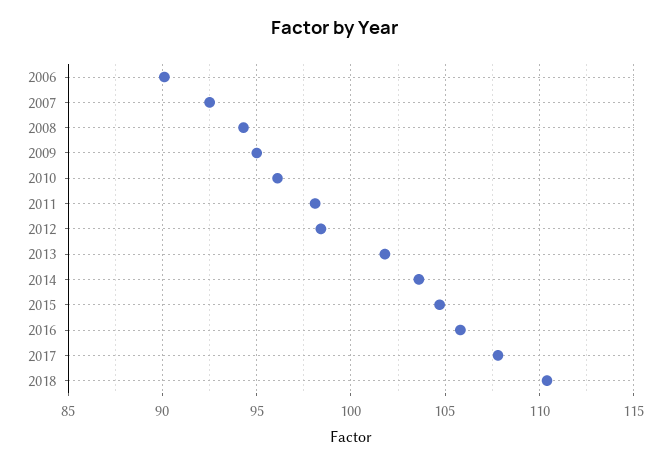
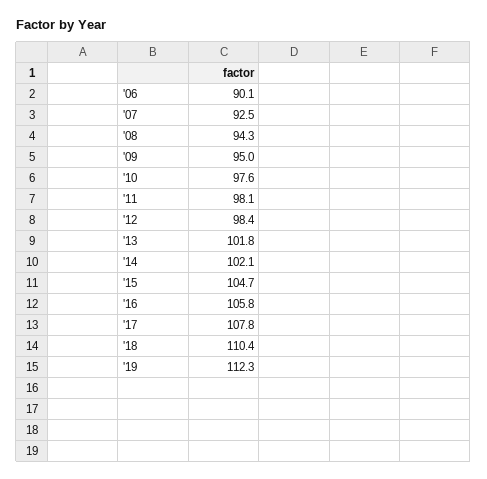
2010: 96 -> 97.6
2014: 103.5 -> 102.1
'19: none -> 112.3

